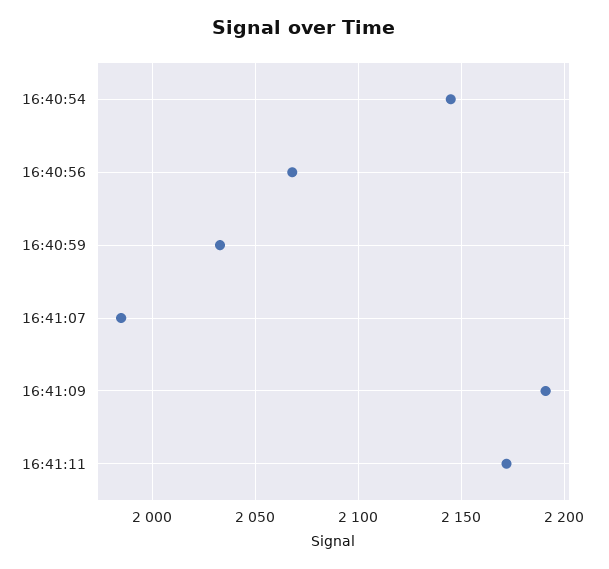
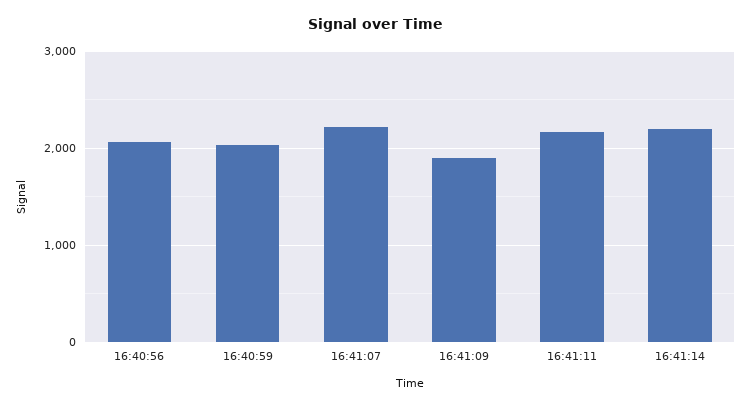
16:40:54: 2145 -> none
16:41:07: 1985 -> 2200
16:41:09: 2190 -> 1900
16:41:14: none -> 2200

